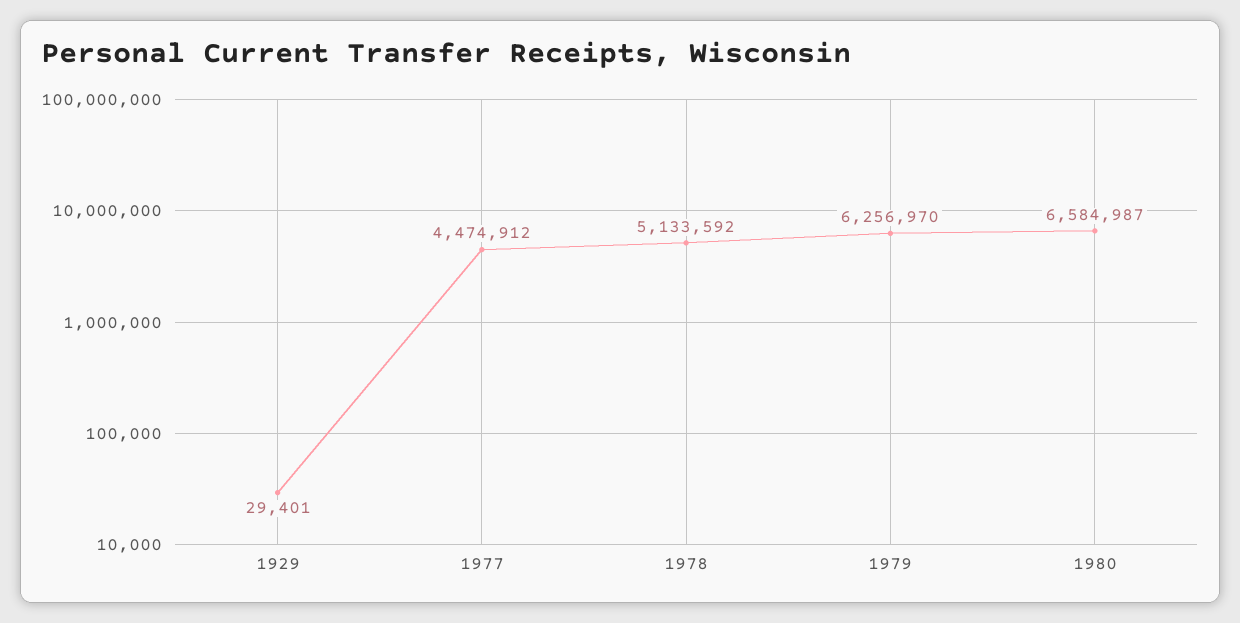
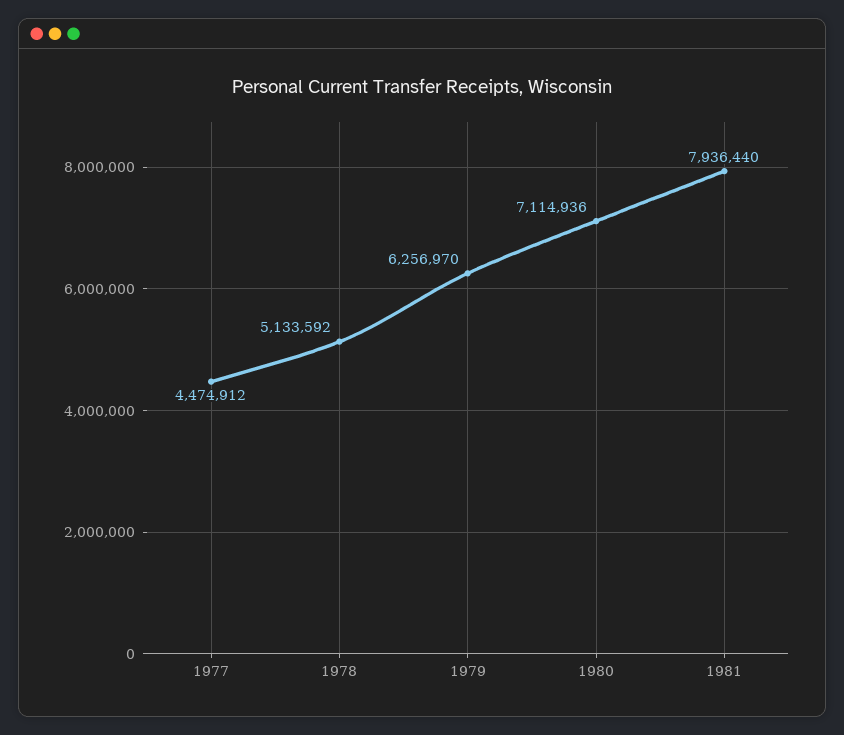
1929: 29401 -> none
1980: 6584987 -> 7114936
1981: none -> 7936440

